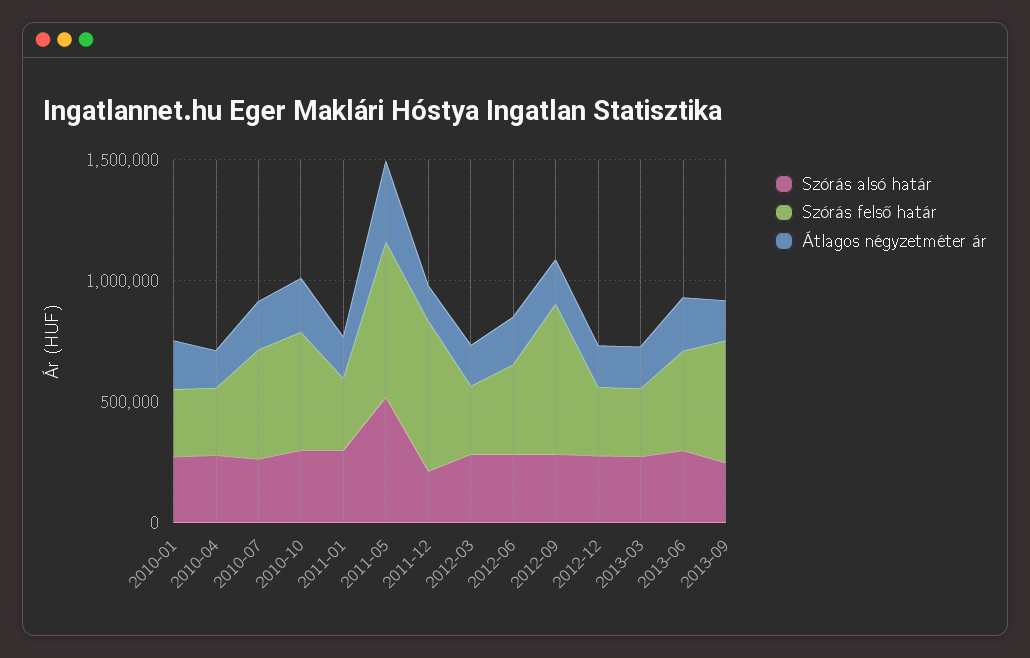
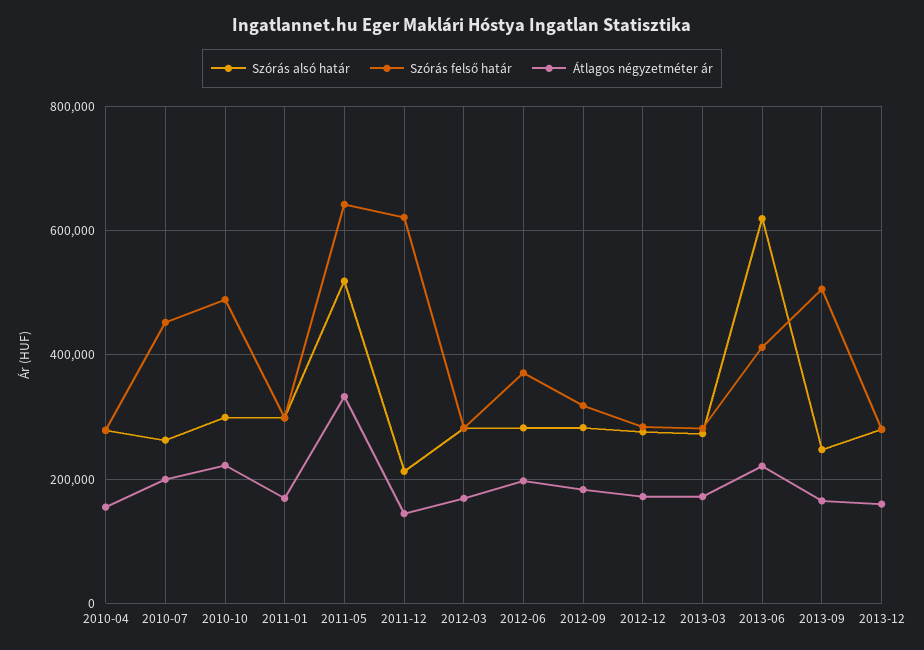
Szórás alsó határ, 2010-01: 300000 -> none
Szórás felső határ, 2010-01: 300000 -> none
Átlagos négyzetméter ár, 2010-01: 200000 -> none
Szórás felső határ, 2012-09: 600000 -> 320000
Szórás alsó határ, 2013-06: 300000 -> 620000
Szórás alsó határ, 2013-12: none -> 280000
Szórás felső határ, 2013-12: none -> 280000
Átlagos négyzetméter ár, 2013-12: none -> 160000

